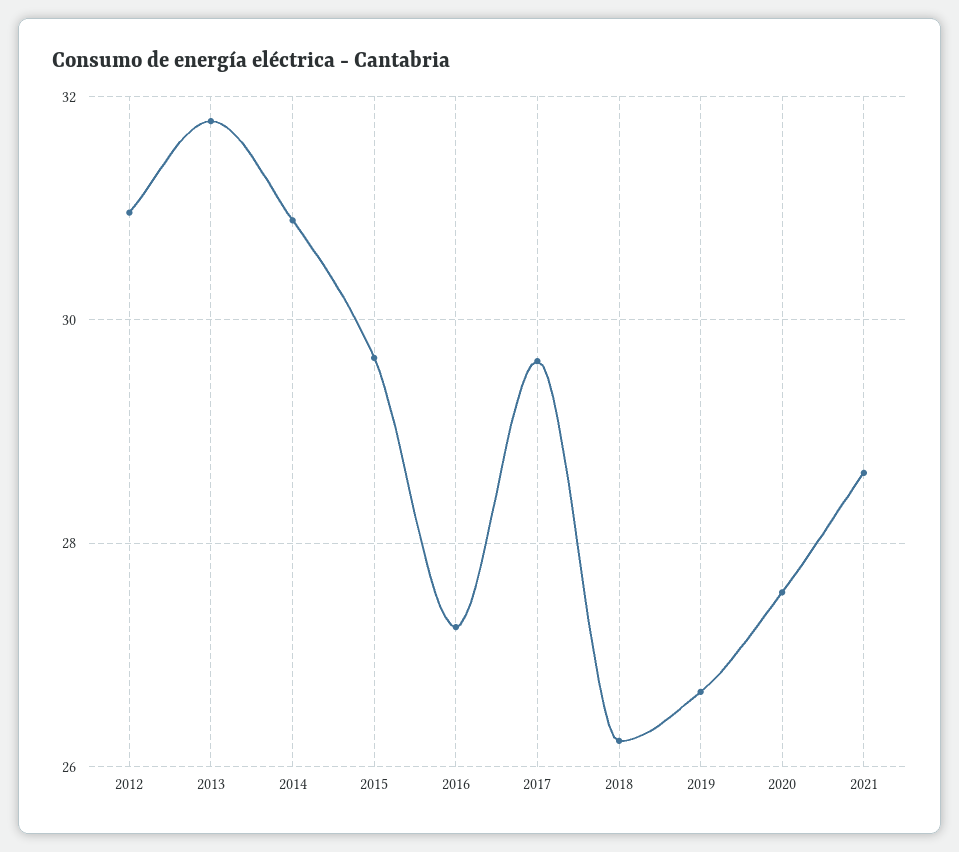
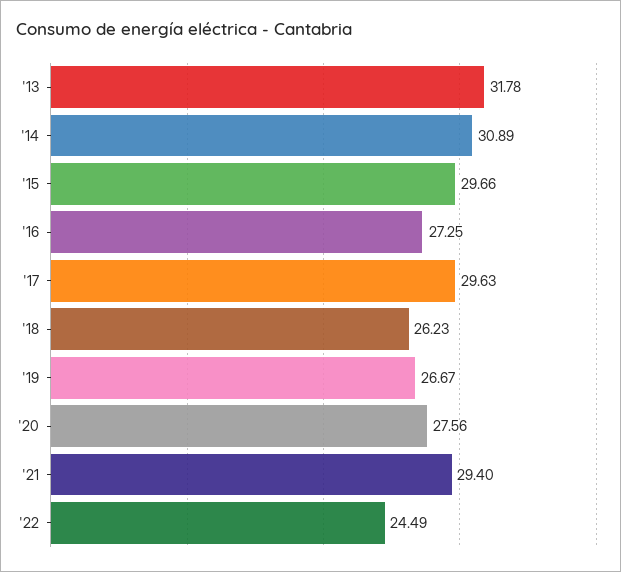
2012: 31 -> none
2021: 28.6 -> 29.4
'22: none -> 24.49

